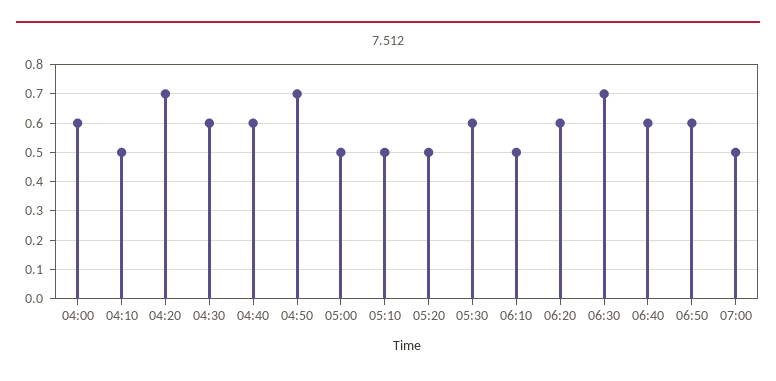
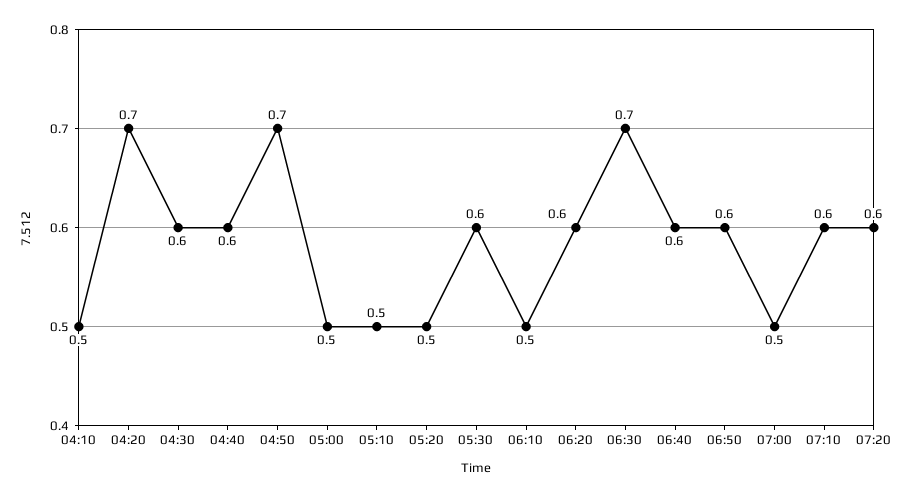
04:00: 0.6 -> none
07:10: none -> 0.6
07:20: none -> 0.6

